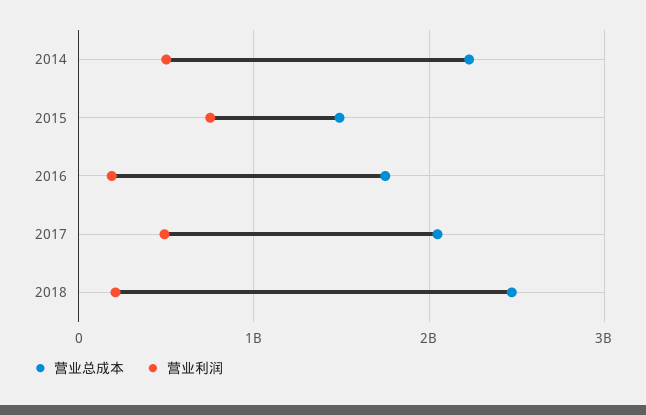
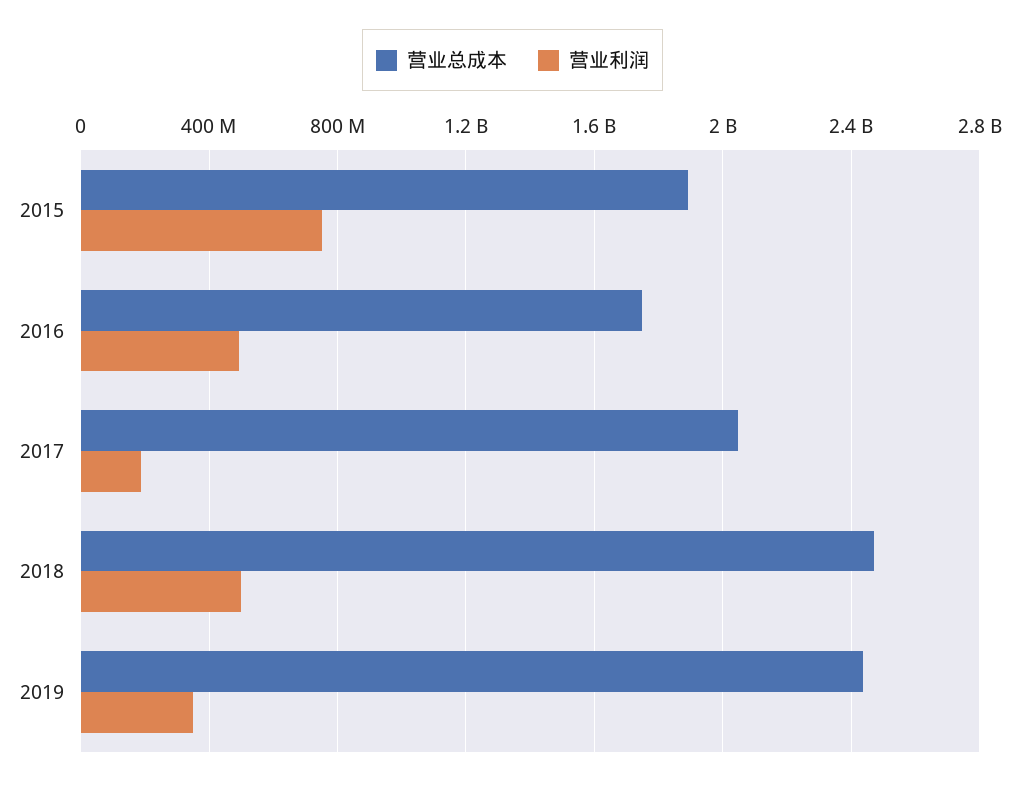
营业总成本, 2014: 2200000000 -> none
营业利润, 2014: 500000000 -> none
营业总成本, 2015: 1500000000 -> 1900000000
营业利润, 2016: 200000000 -> 500000000
营业利润, 2017: 500000000 -> 200000000
营业利润, 2018: 200000000 -> 500000000
营业总成本, 2019: none -> 2450000000
营业利润, 2019: none -> 350000000

